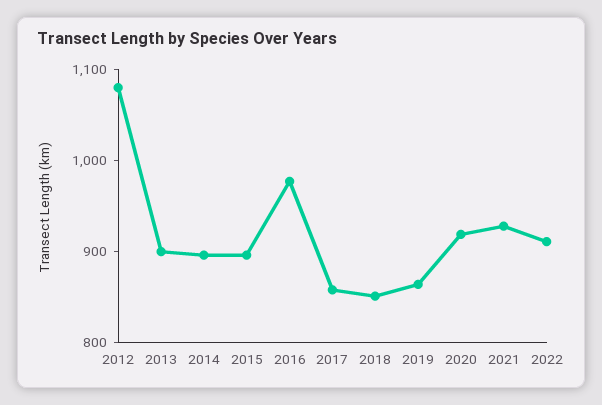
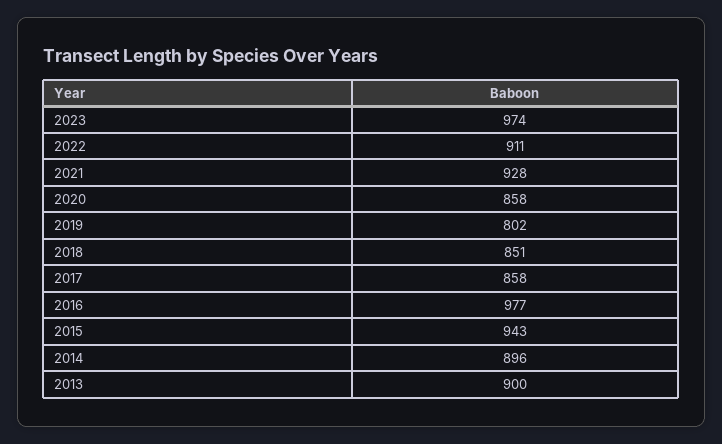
2012: 1080 -> none
2015: 900 -> 943
2019: 860 -> 802
2020: 920 -> 858
2023: none -> 974

